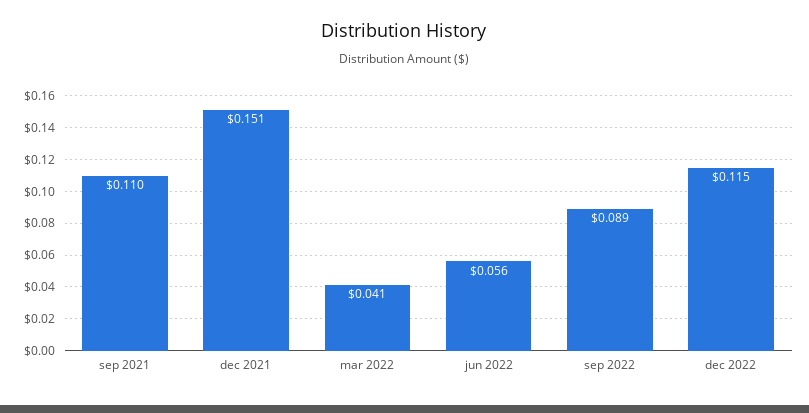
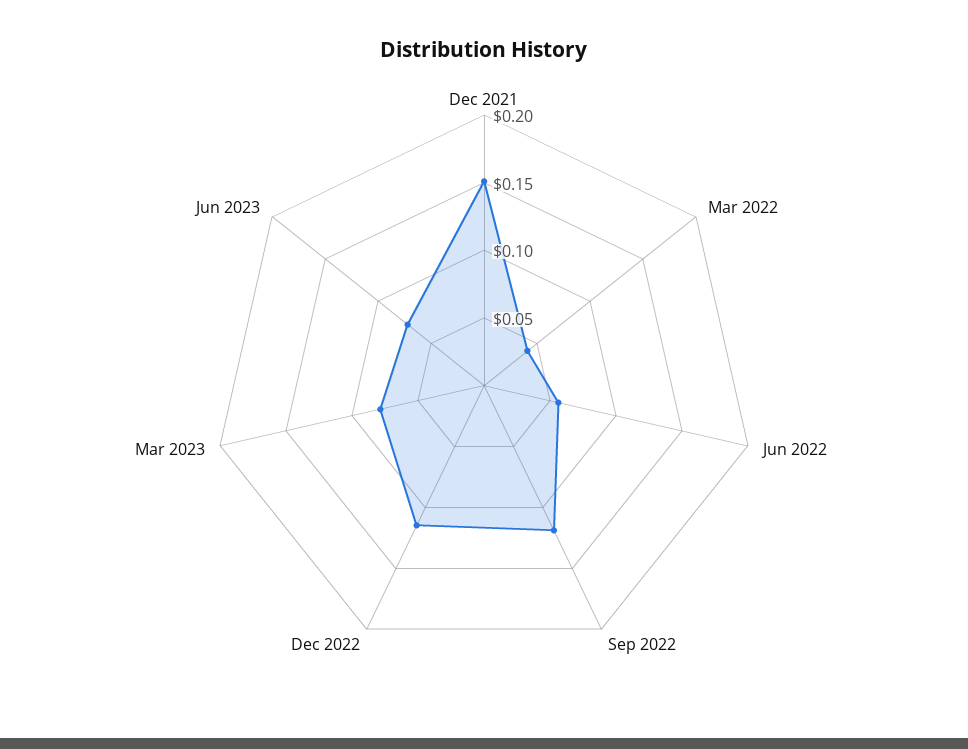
sep 2021: 0.11 -> none
sep 2022: 0.089 -> 0.12
Mar 2023: none -> 0.08
Jun 2023: none -> 0.07

